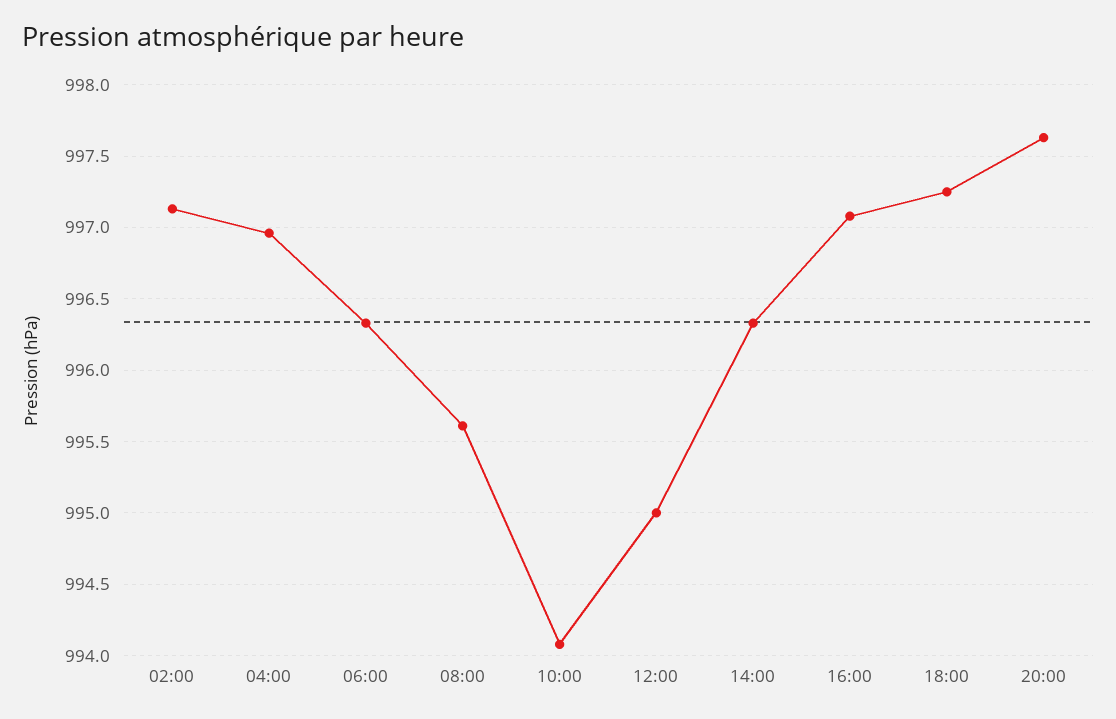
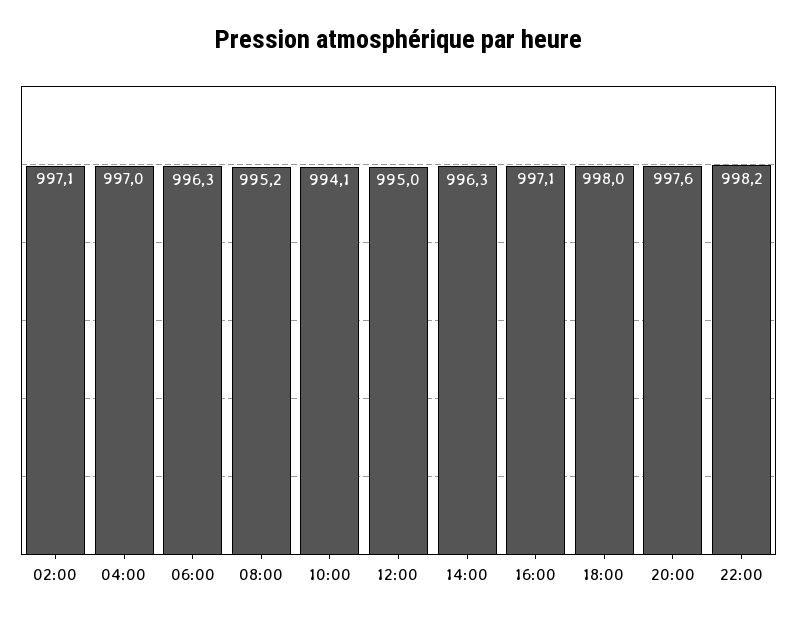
08:00: 995.6 -> 995.2
18:00: 997.25 -> 998
22:00: none -> 998.2

